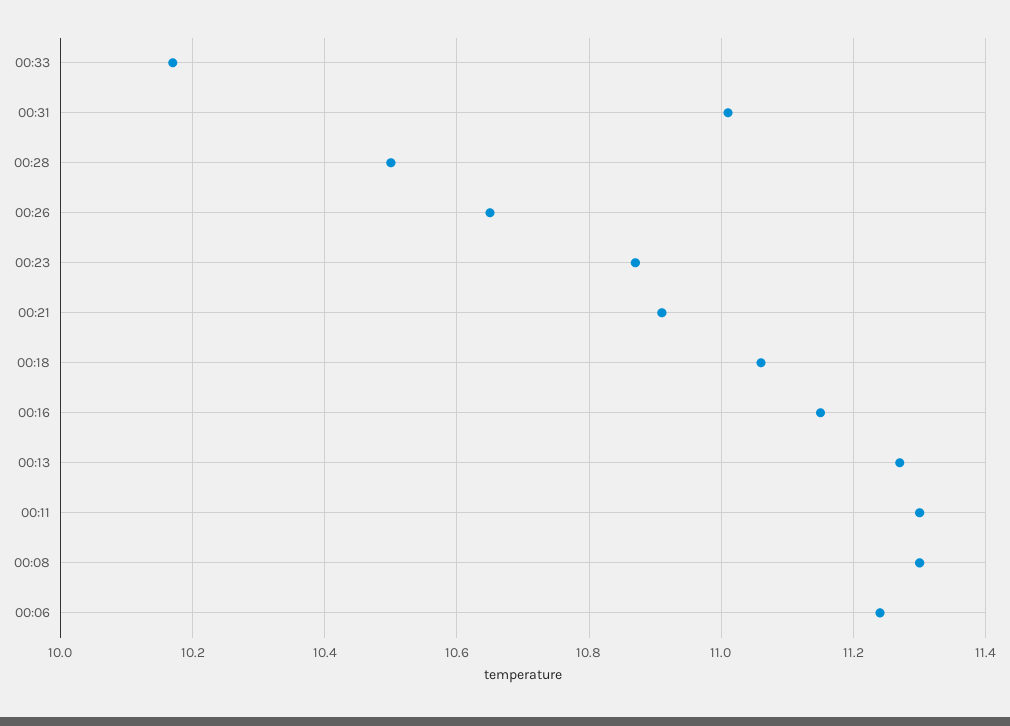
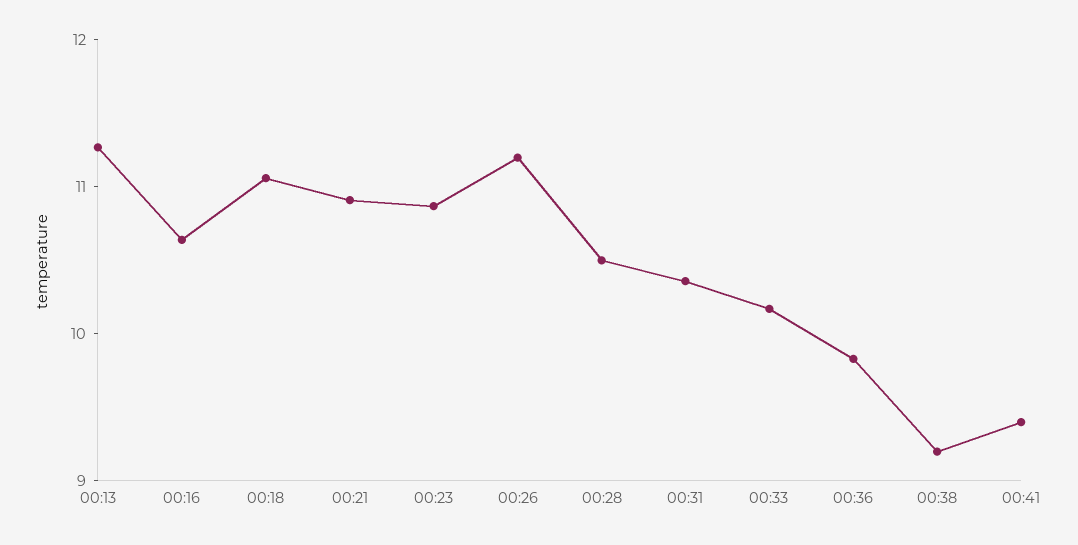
00:31: 11 -> 10.4
00:26: 10.65 -> 11.2
00:16: 11.15 -> 10.6
00:11: 11.3 -> none
00:08: 11.3 -> none
00:06: 11.25 -> none
00:36: none -> 9.8
00:38: none -> 9.2
00:41: none -> 9.4

